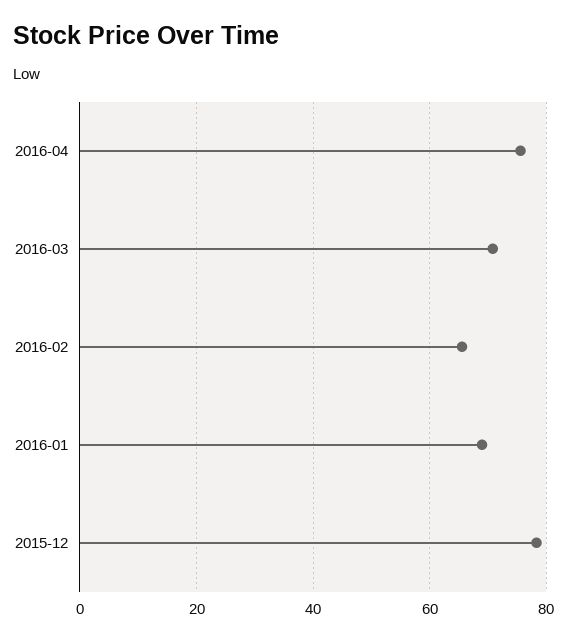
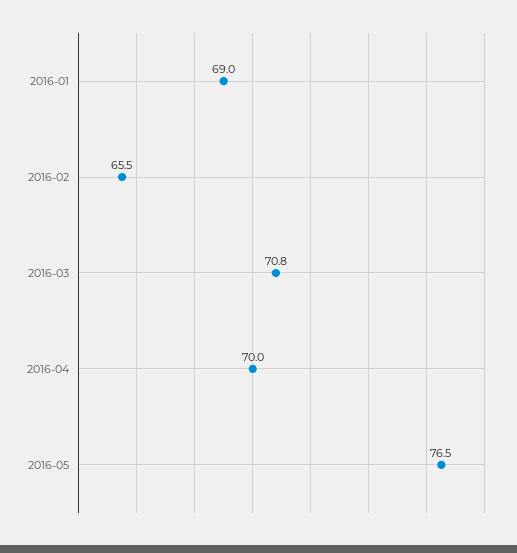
2016-04: 76 -> 70
2015-12: 78 -> none
2016-05: none -> 76.5

